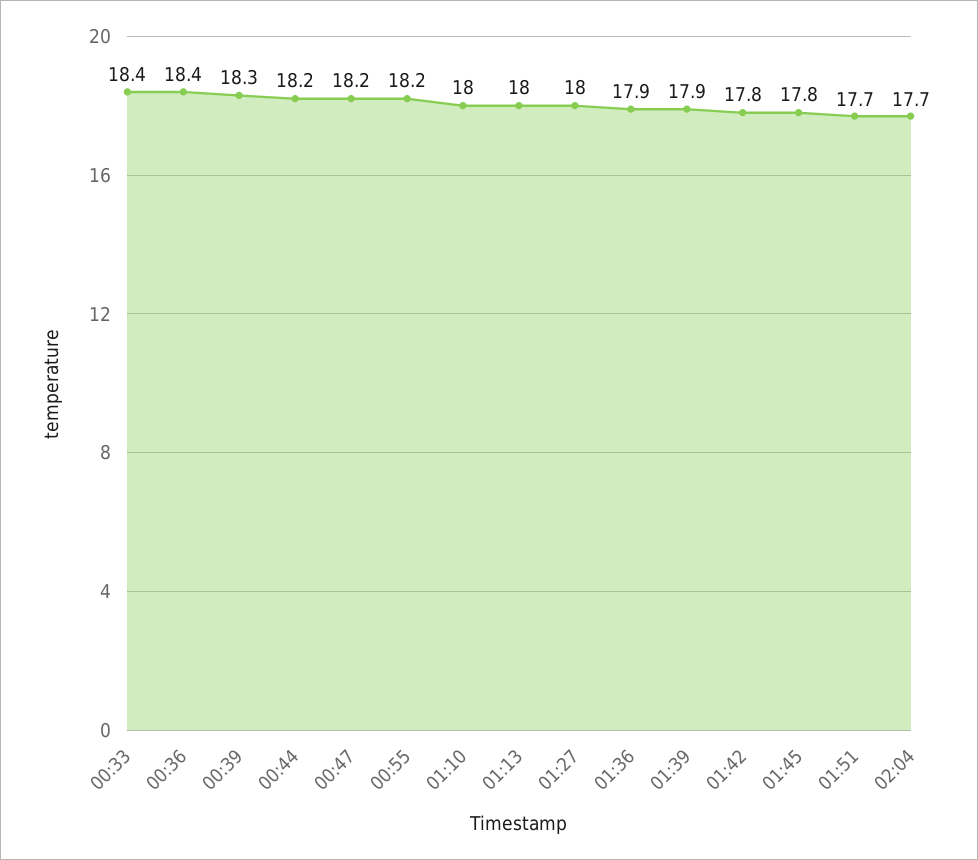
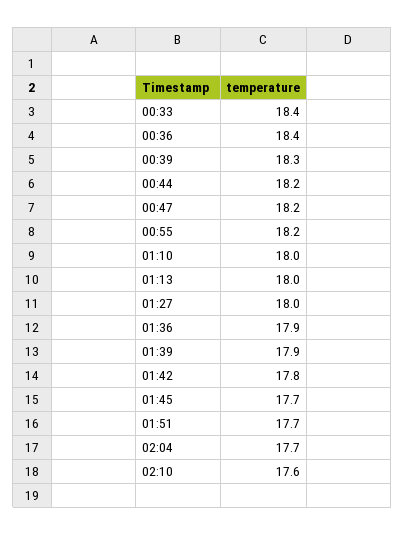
01:45: 17.8 -> 17.7
02:10: none -> 17.6

